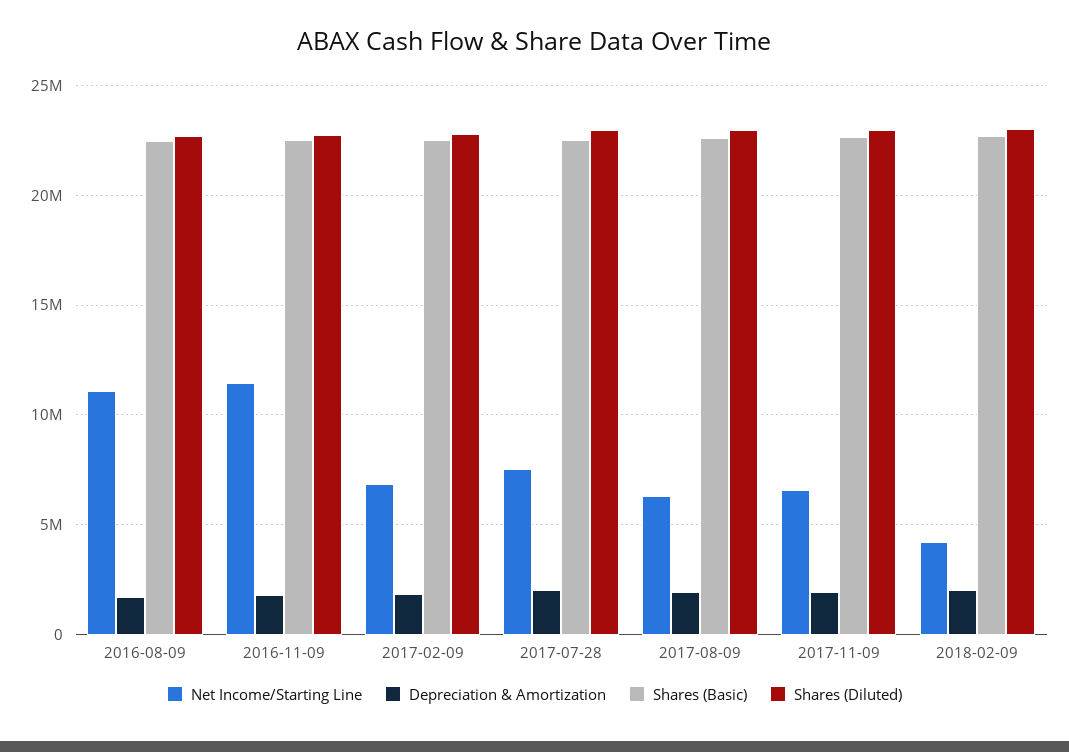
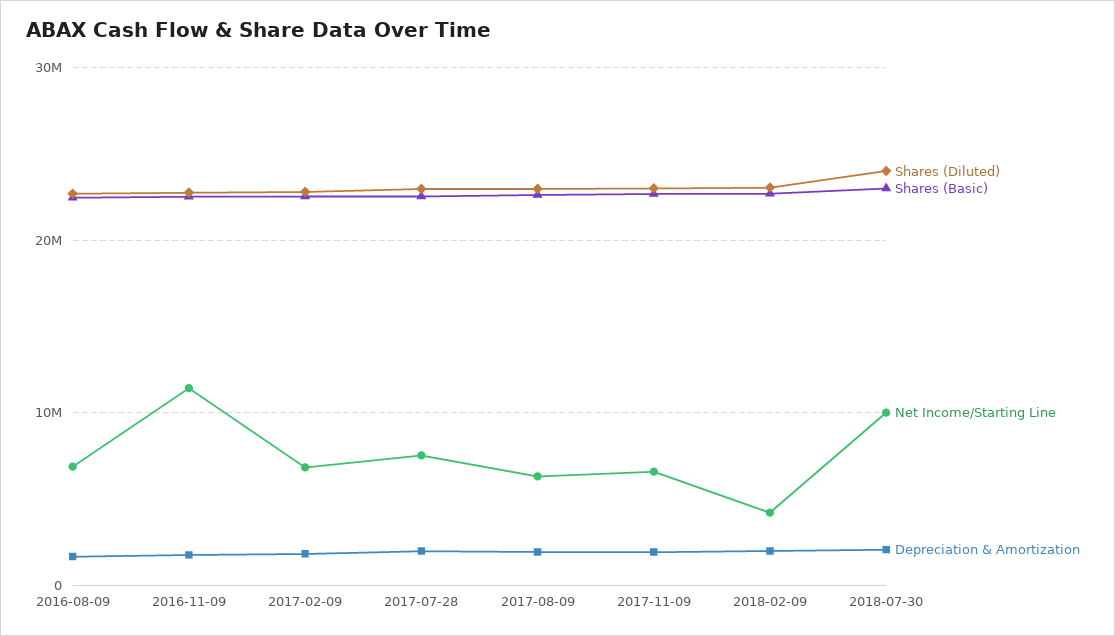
Net Income/Starting Line, 2016-08-09: 11000000 -> 7000000
Shares (Diluted), 2018-07-30: none -> 24000000
Shares (Basic), 2018-07-30: none -> 23000000
Net Income/Starting Line, 2018-07-30: none -> 10000000
Depreciation & Amortization, 2018-07-30: none -> 2000000

